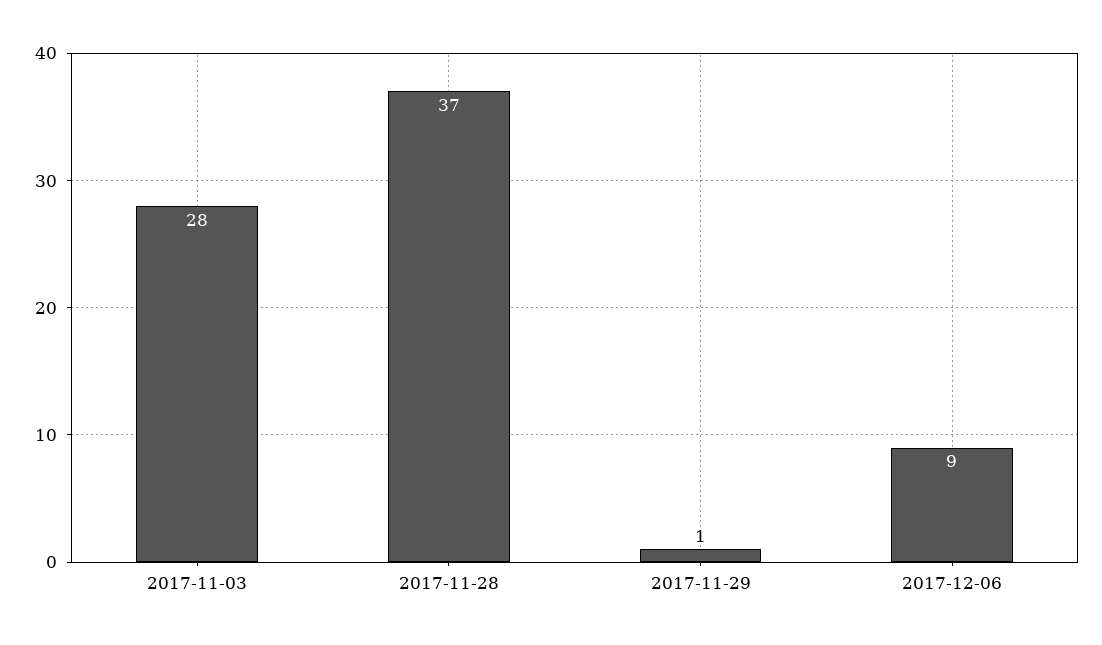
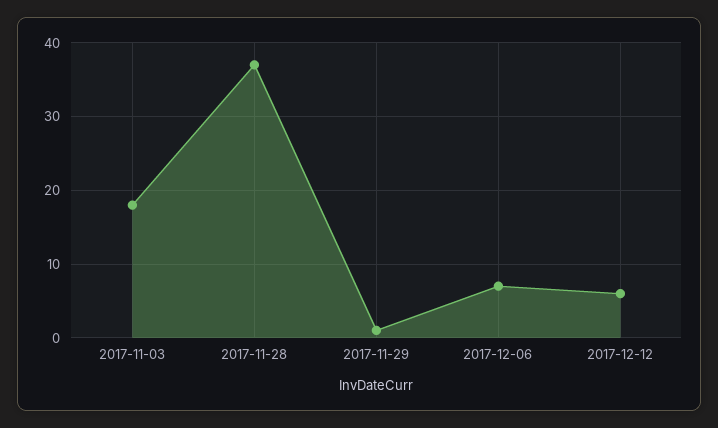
2017-11-03: 28 -> 18
2017-12-06: 9 -> 7
2017-12-12: none -> 6

